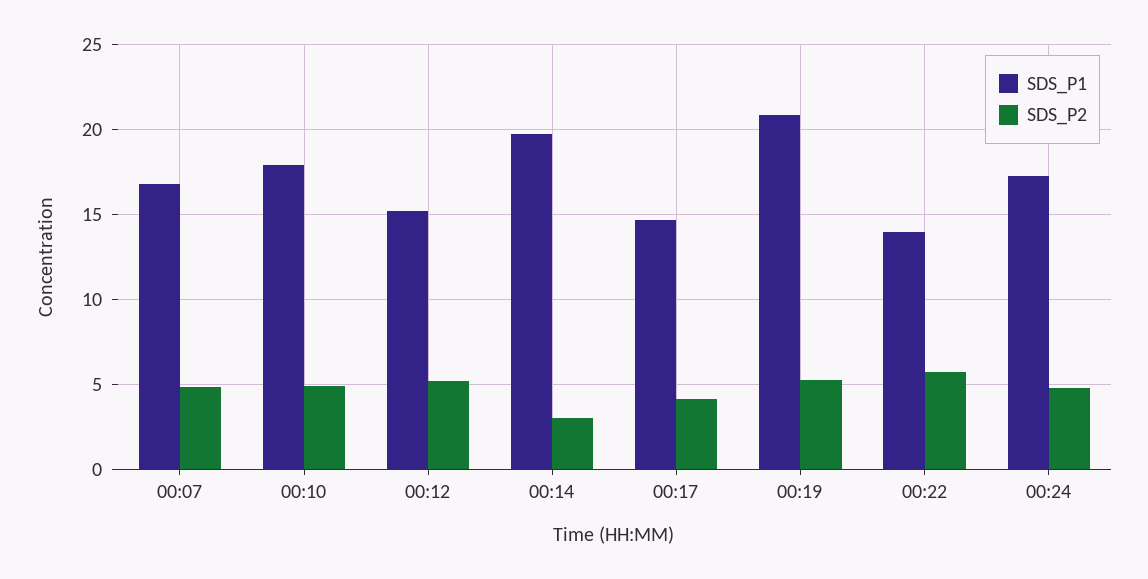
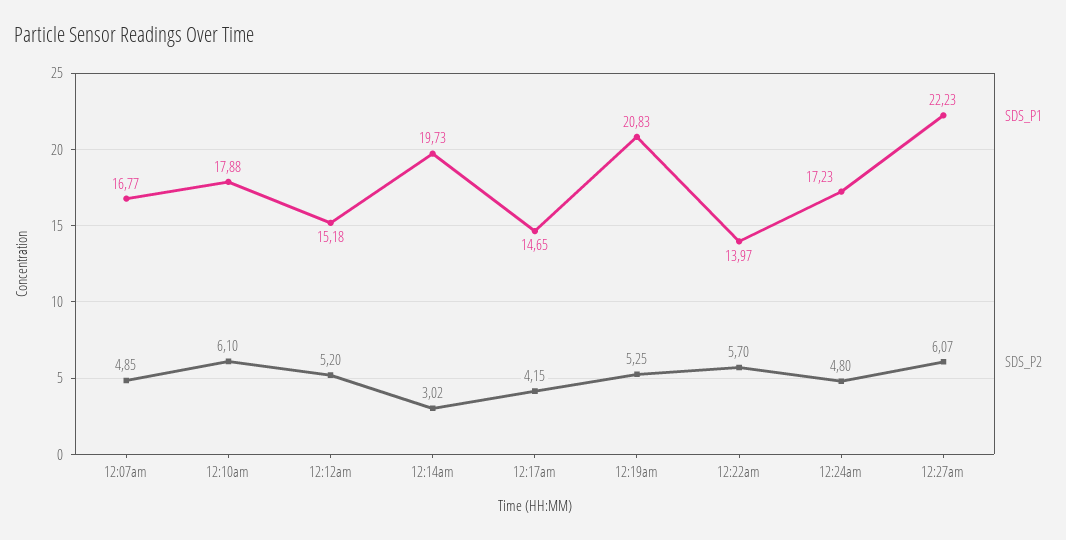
SDS_P2, 00:10: 5 -> 6.1
SDS_P1, 12:27am: none -> 22.23
SDS_P2, 12:27am: none -> 6.07

